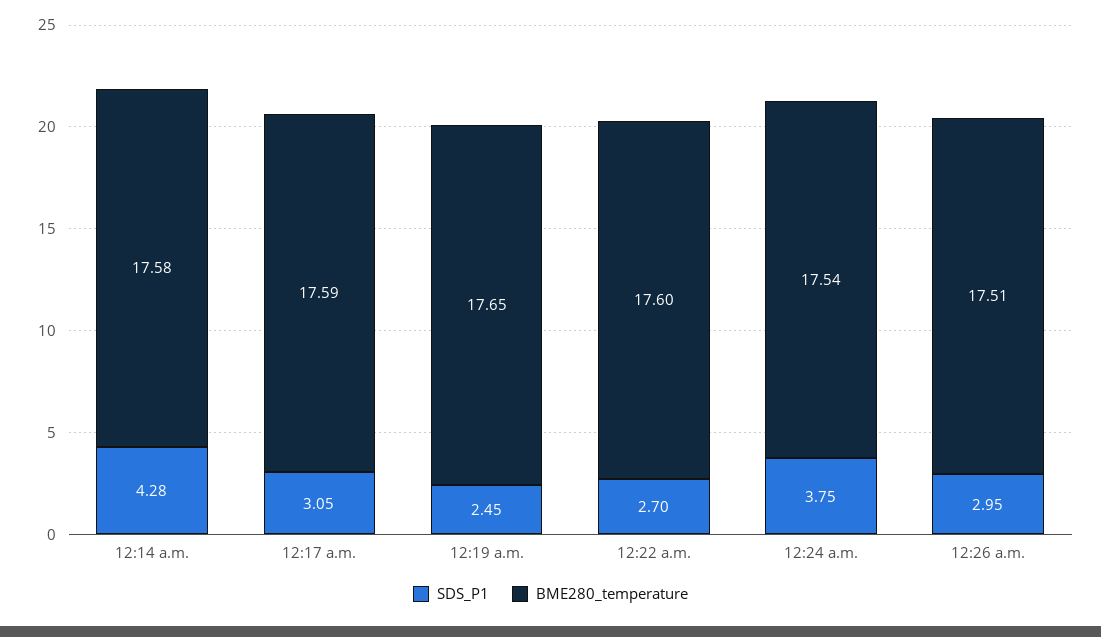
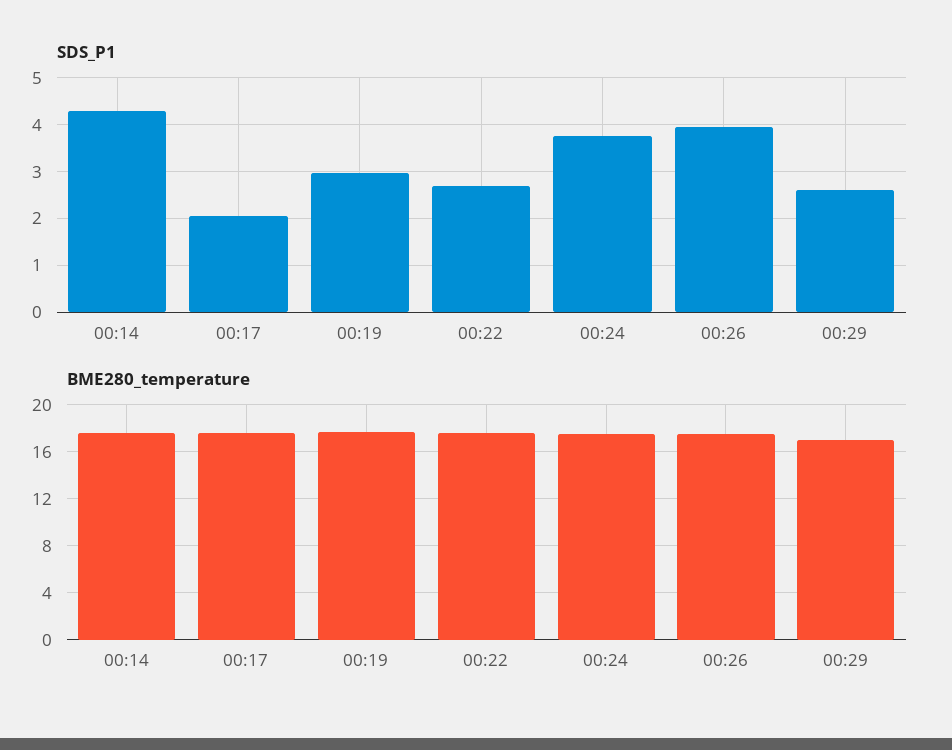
SDS_P1, 12:17 a.m.: 3.05 -> 2
SDS_P1, 12:19 a.m.: 2.45 -> 3
SDS_P1, 12:26 a.m.: 2.95 -> 4
SDS_P1, 00:29: none -> 2.6
BME280_temperature, 00:29: none -> 17

